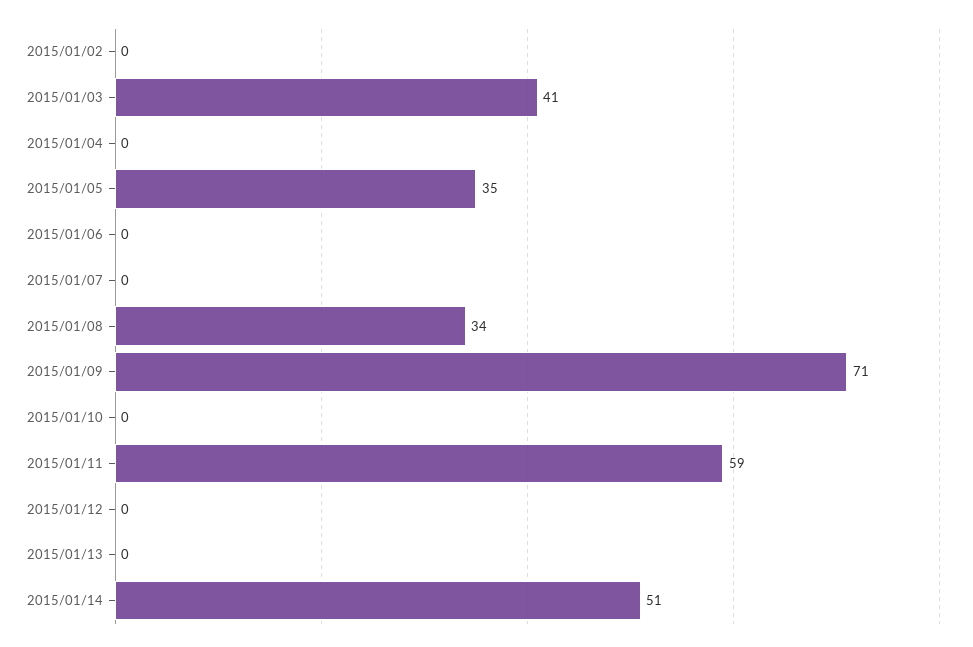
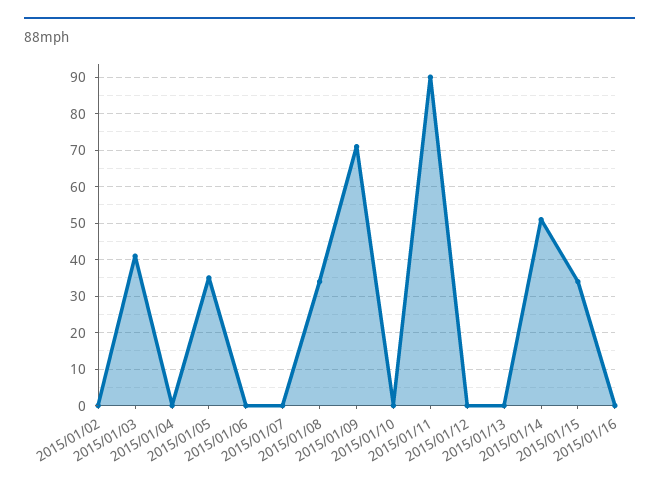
2015/01/11: 59 -> 90
2015/01/15: none -> 35
2015/01/16: none -> 0

